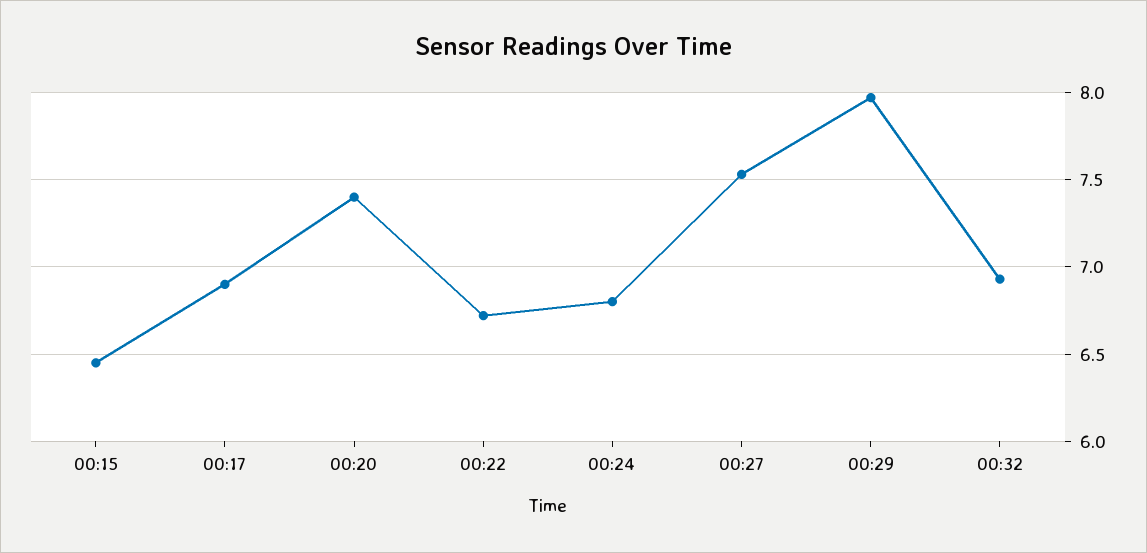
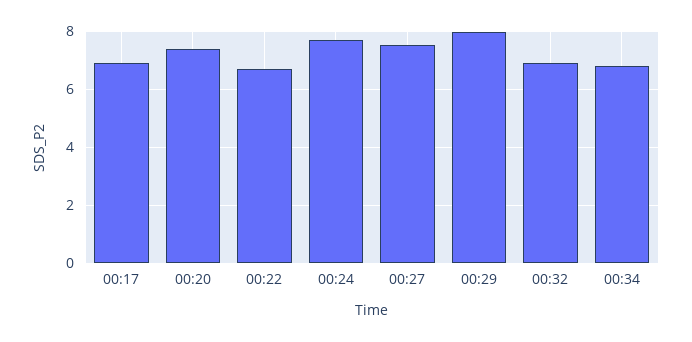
00:15: 6.45 -> none
00:24: 6.8 -> 7.75
00:34: none -> 6.75

